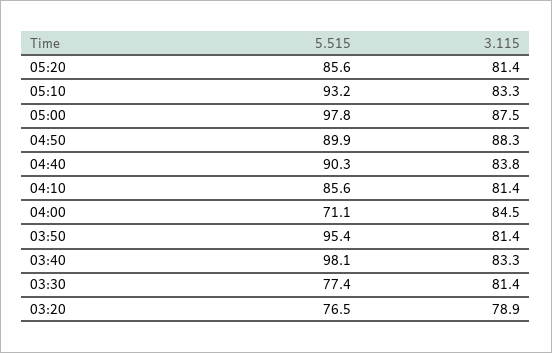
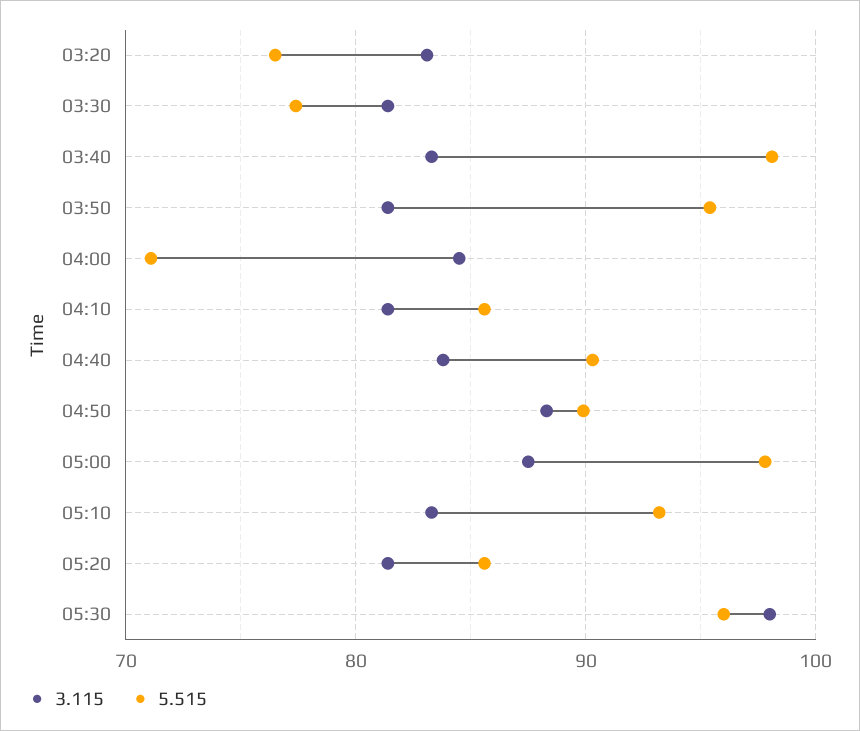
3.115, 03:20: 78.9 -> 83
3.115, 05:30: none -> 98
5.515, 05:30: none -> 96

